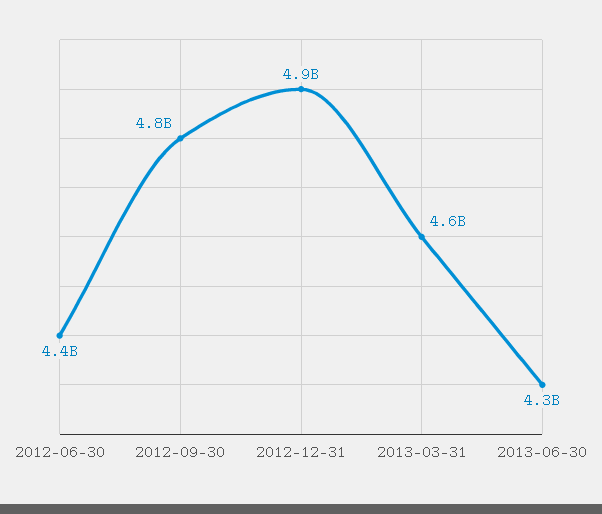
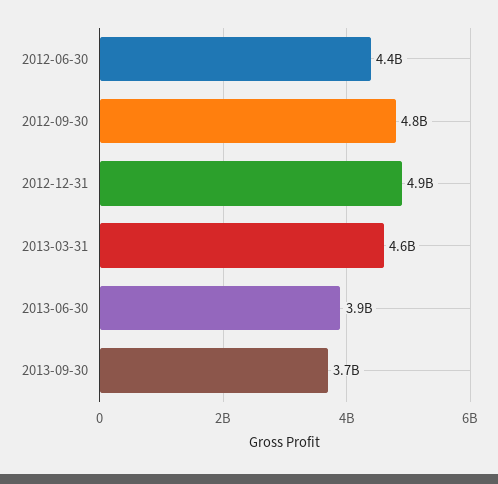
2013-06-30: 4300000000 -> 3900000000
2013-09-30: none -> 3700000000

